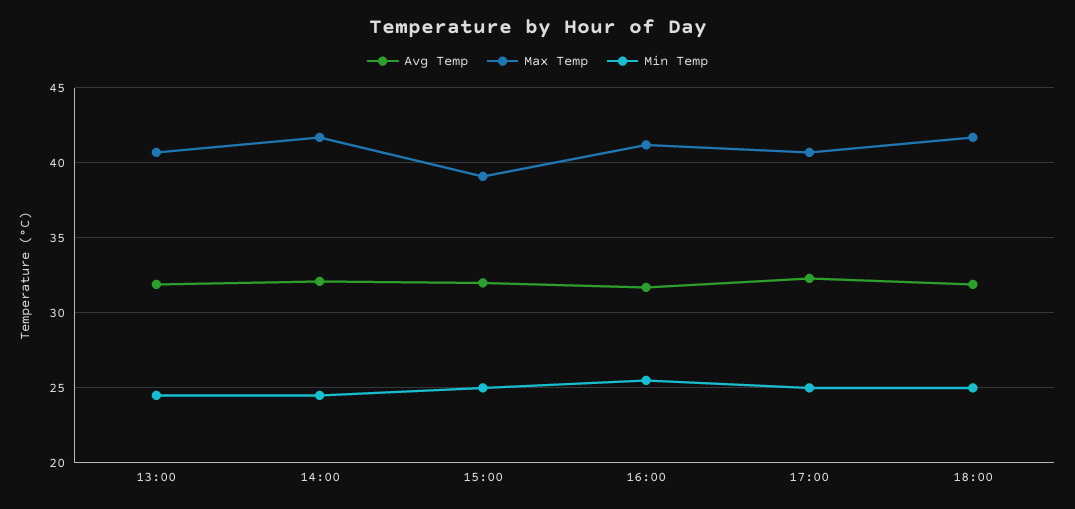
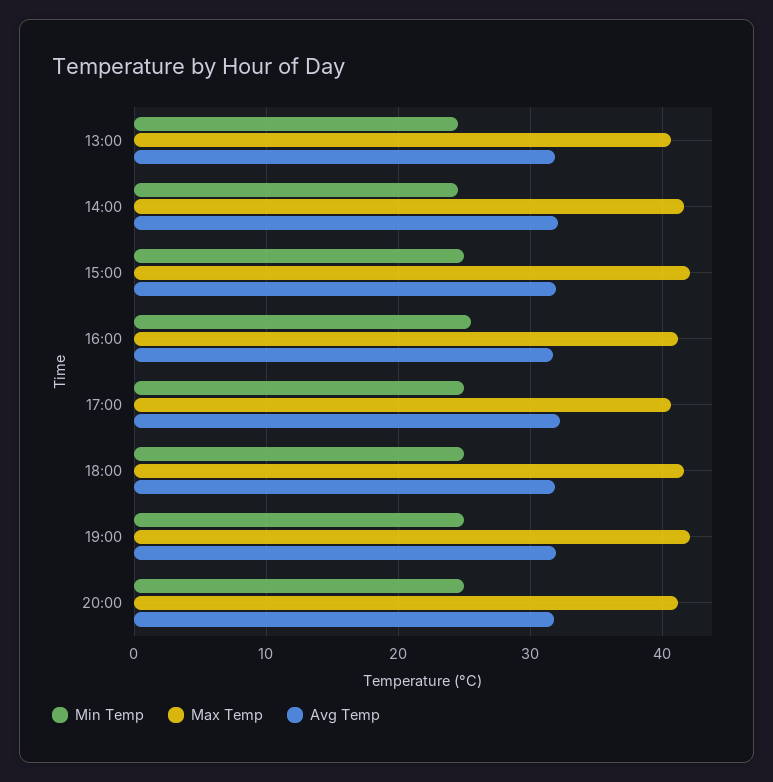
Max Temp, 15:00: 39 -> 42
Min Temp, 19:00: none -> 25
Max Temp, 19:00: none -> 42
Avg Temp, 19:00: none -> 32
Min Temp, 20:00: none -> 25
Max Temp, 20:00: none -> 41
Avg Temp, 20:00: none -> 32

